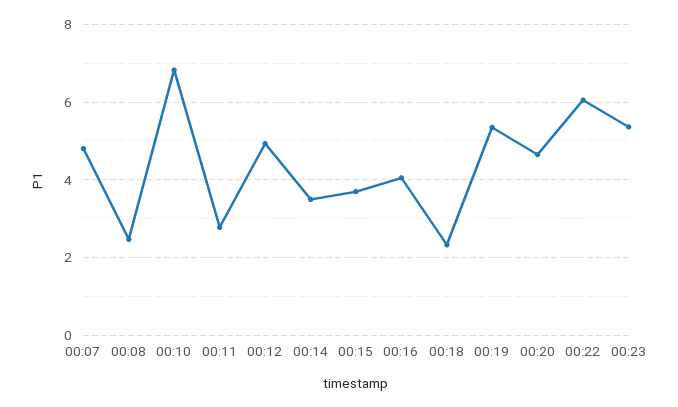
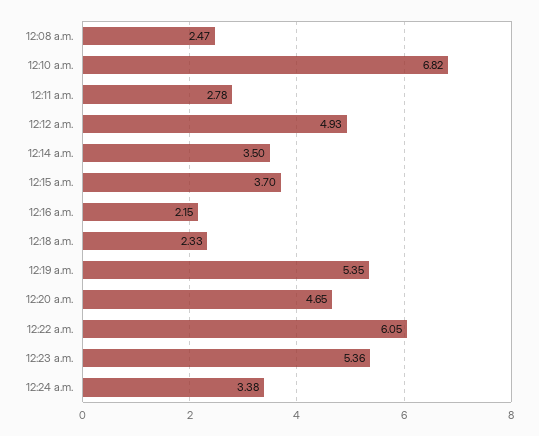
00:07: 4.8 -> none
00:16: 4 -> 2.15
12:24 a.m.: none -> 3.38

